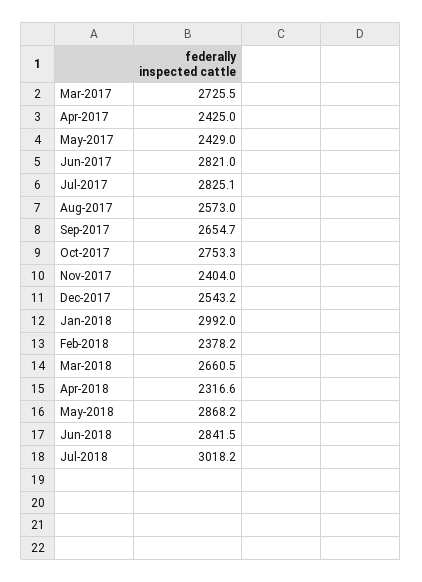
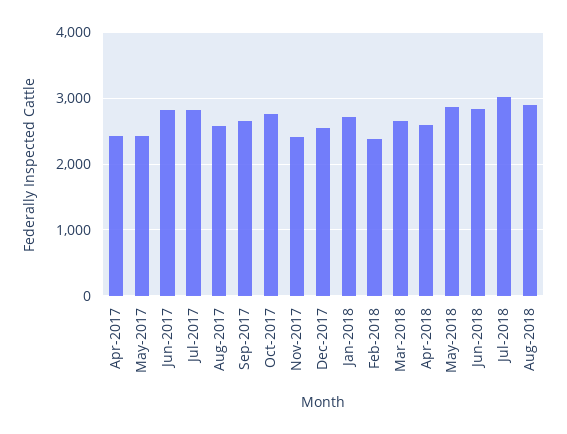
Mar-2017: 2725.5 -> none
Jan-2018: 2992 -> 2700
Apr-2018: 2316.6 -> 2600
Aug-2018: none -> 2900

